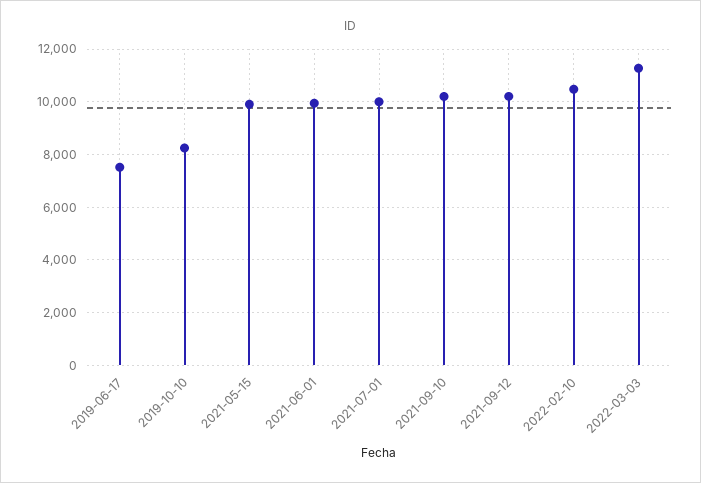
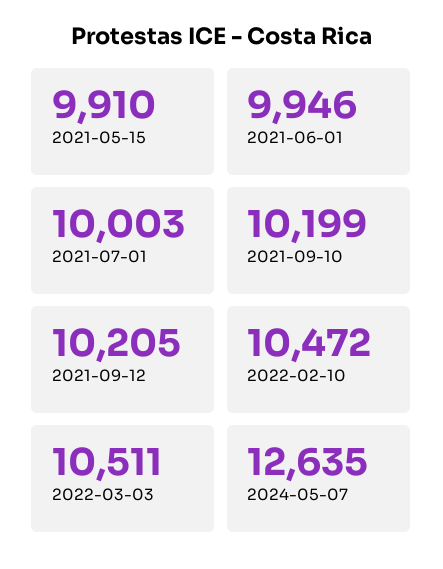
2019-06-17: 7500 -> none
2019-10-10: 8250 -> none
2022-03-03: 11250 -> 10511
2024-05-07: none -> 12635

